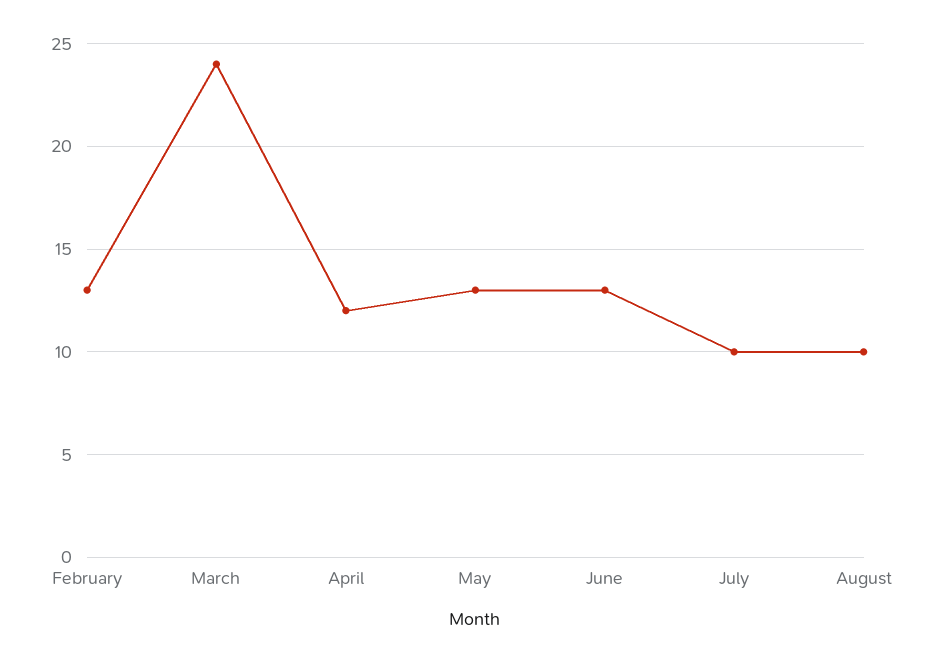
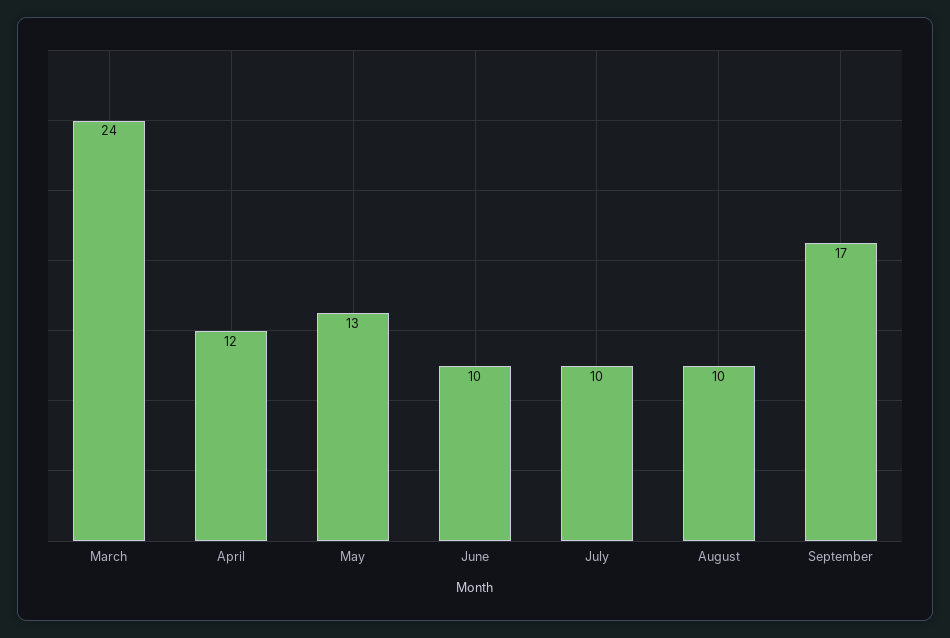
February: 13 -> none
June: 13 -> 10
September: none -> 17

